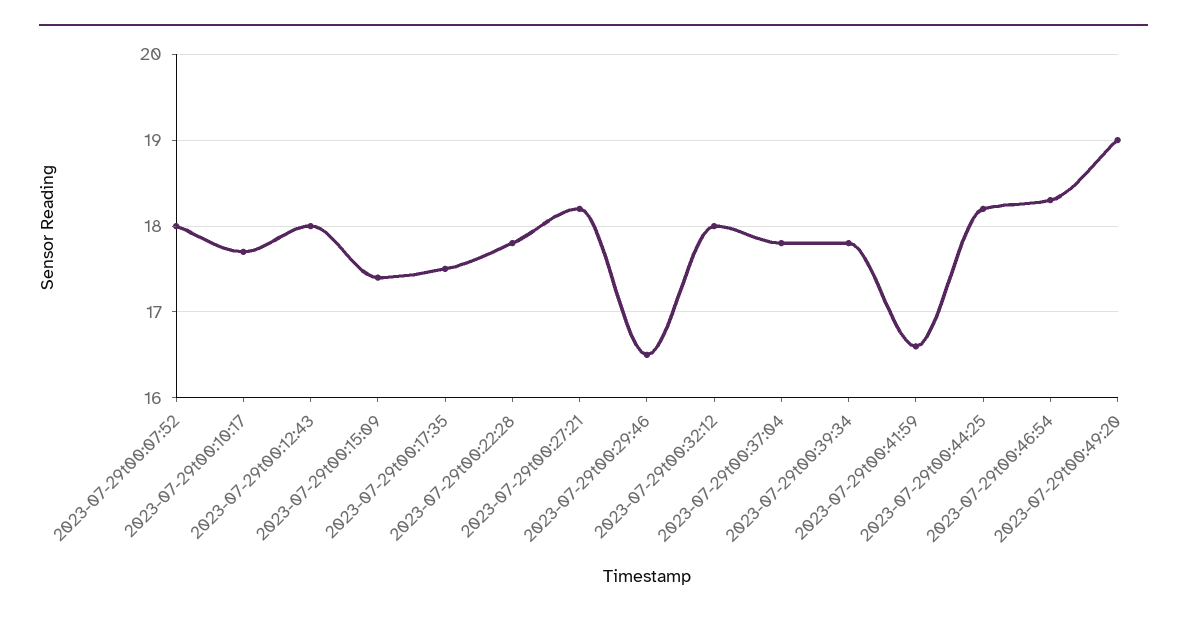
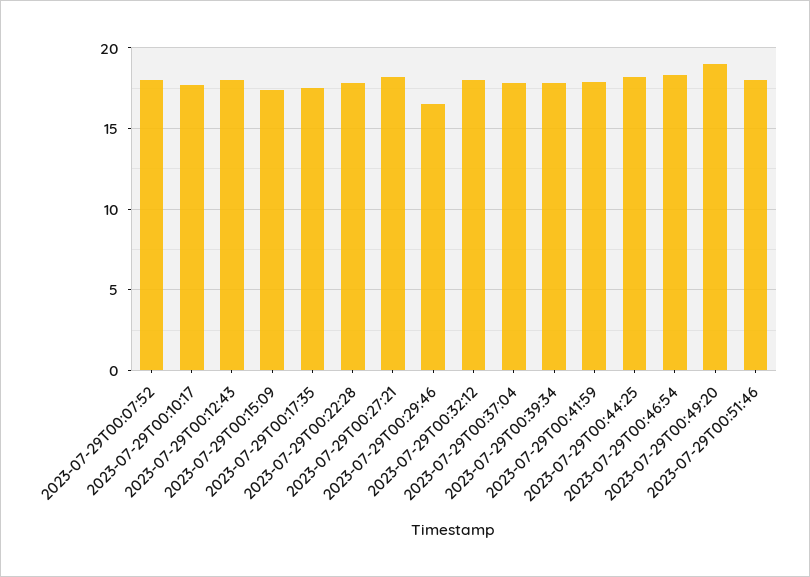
2023-07-29t00:41:59: 16.6 -> 18
2023-07-29T00:51:46: none -> 18

